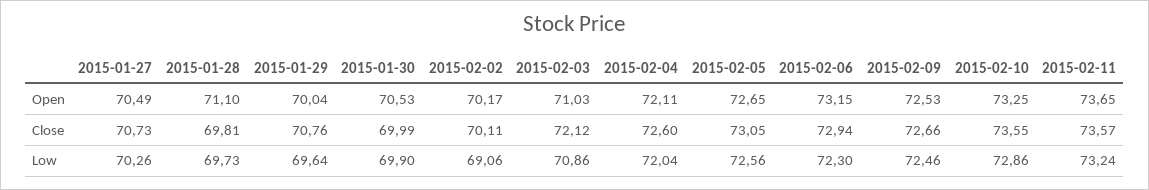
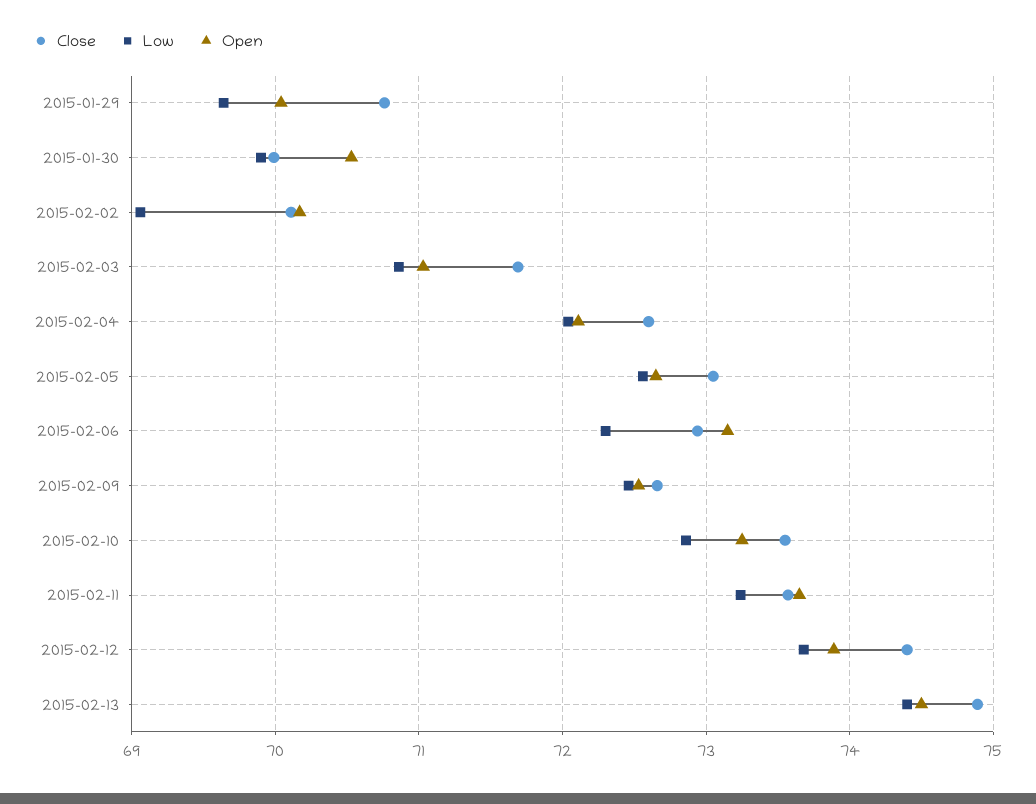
Open, 2015-01-27: 70.49 -> none
Open, 2015-01-28: 71.1 -> none
Close, 2015-01-27: 70.73 -> none
Close, 2015-01-28: 69.81 -> none
Close, 2015-02-03: 72.12 -> 71.7
Low, 2015-01-27: 70.26 -> none
Low, 2015-01-28: 69.73 -> none
Close, 2015-02-12: none -> 74.4
Low, 2015-02-12: none -> 73.7
Open, 2015-02-12: none -> 73.9
Close, 2015-02-13: none -> 74.9
Low, 2015-02-13: none -> 74.4
Open, 2015-02-13: none -> 74.5

